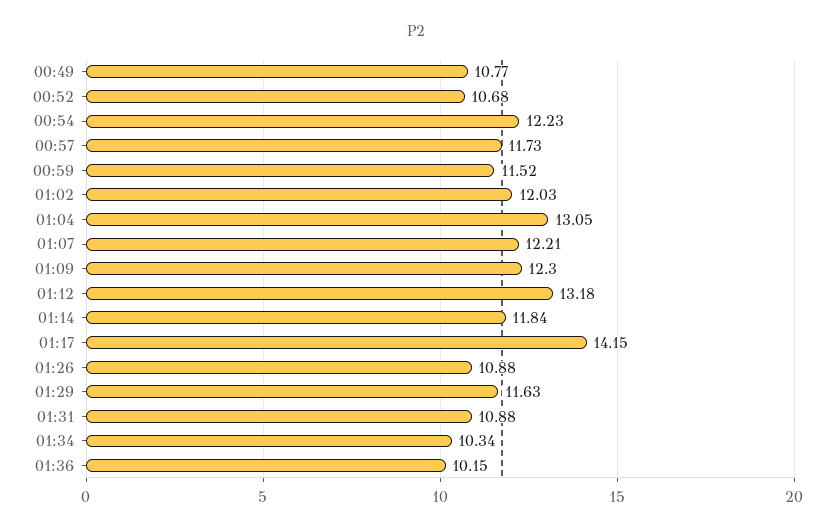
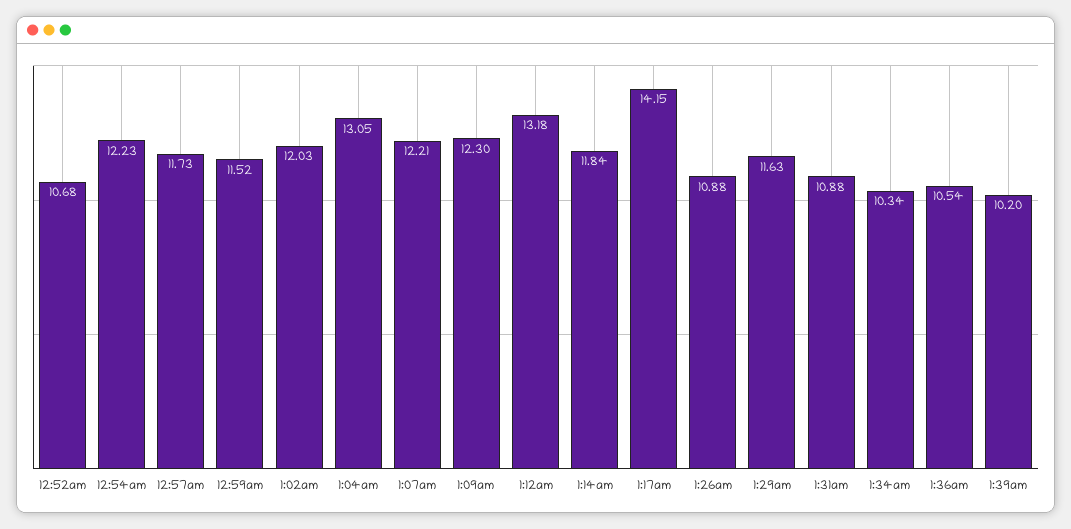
00:49: 10.77 -> none
01:36: 10.15 -> 10.54
1:39am: none -> 10.2

